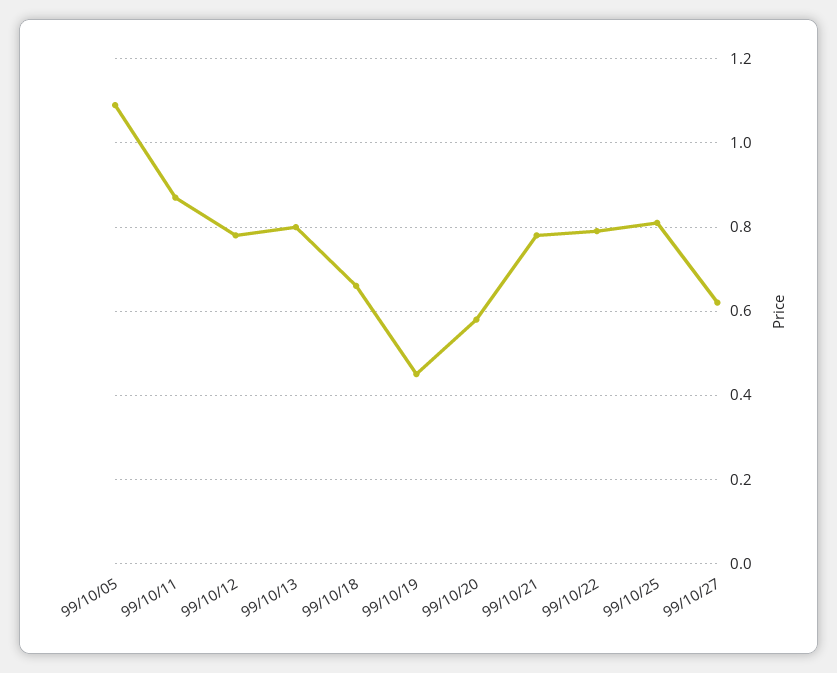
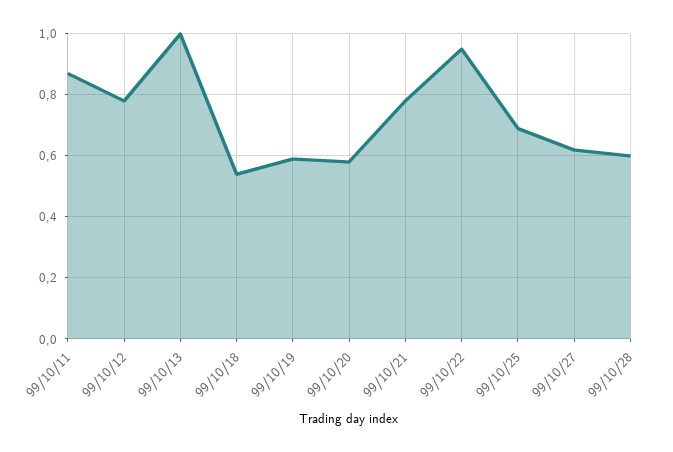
99/10/05: 1.1 -> none
99/10/13: 0.8 -> 1
99/10/18: 0.65 -> 0.55
99/10/19: 0.45 -> 0.6
99/10/22: 0.8 -> 0.95
99/10/25: 0.8 -> 0.7
99/10/28: none -> 0.6

